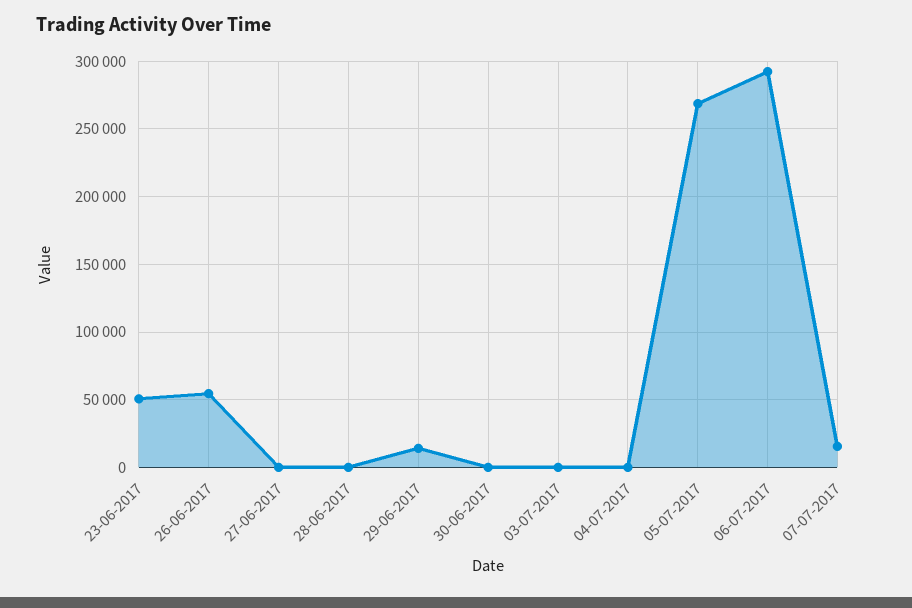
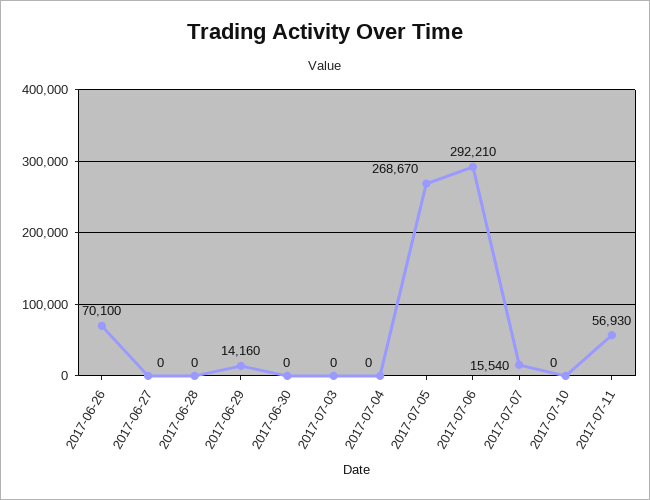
23-06-2017: 50000 -> none
26-06-2017: 55000 -> 70100
2017-07-10: none -> 0
2017-07-11: none -> 56930

